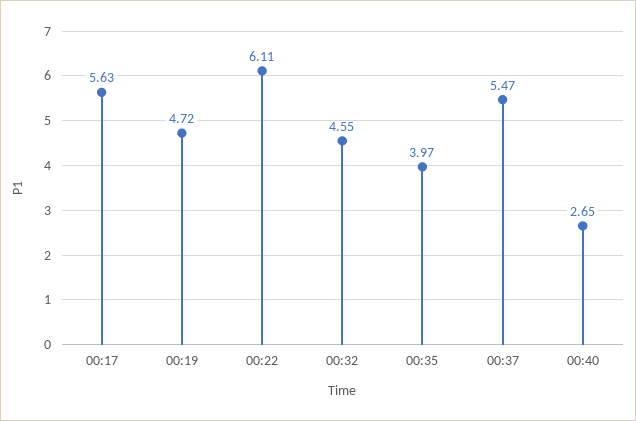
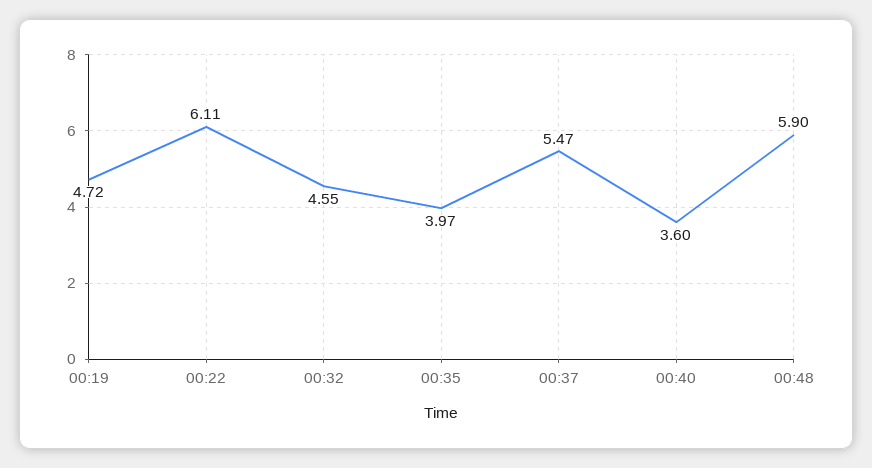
00:17: 5.63 -> none
00:40: 2.65 -> 3.6
00:48: none -> 5.9

